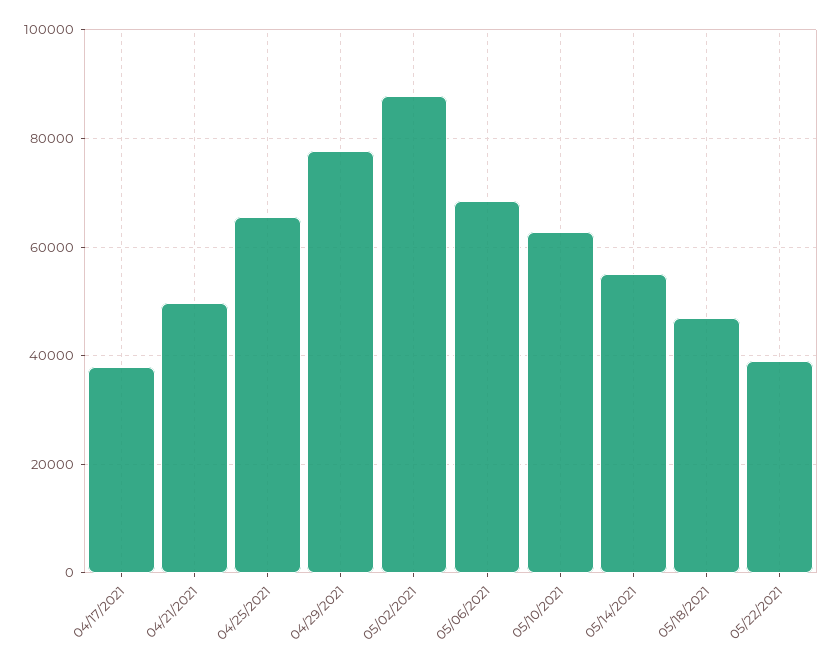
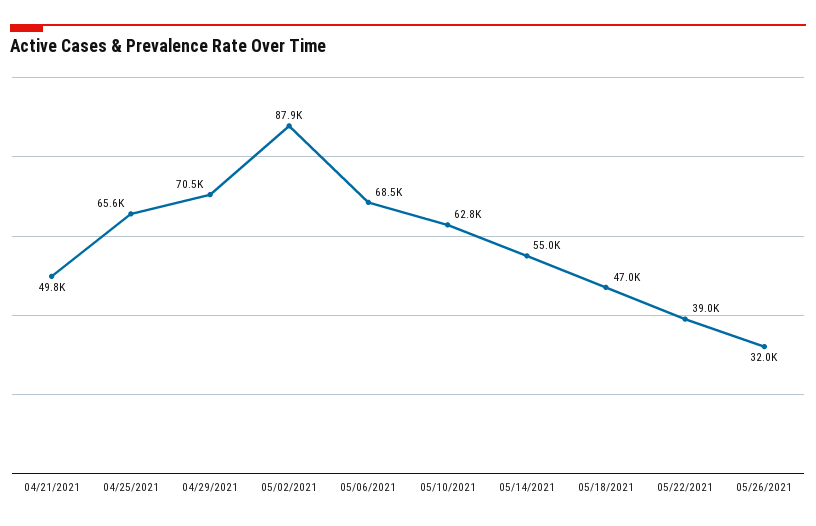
04/17/2021: 38000 -> none
04/29/2021: 78000 -> 70500
05/26/2021: none -> 32000

